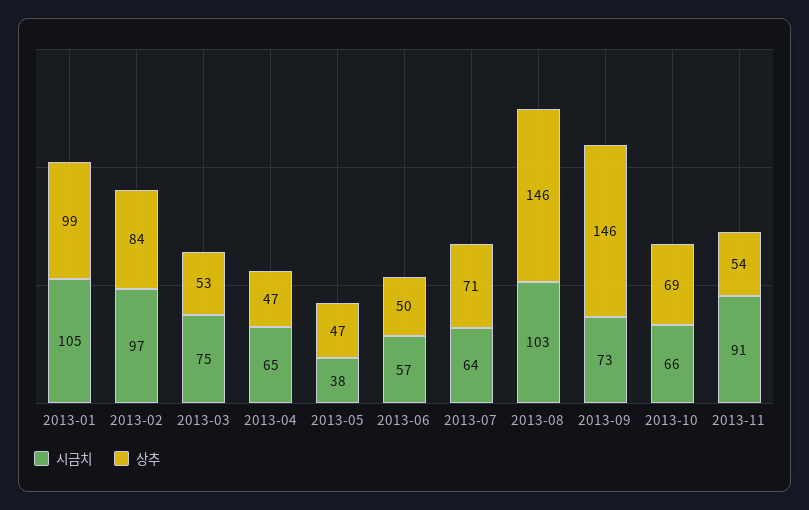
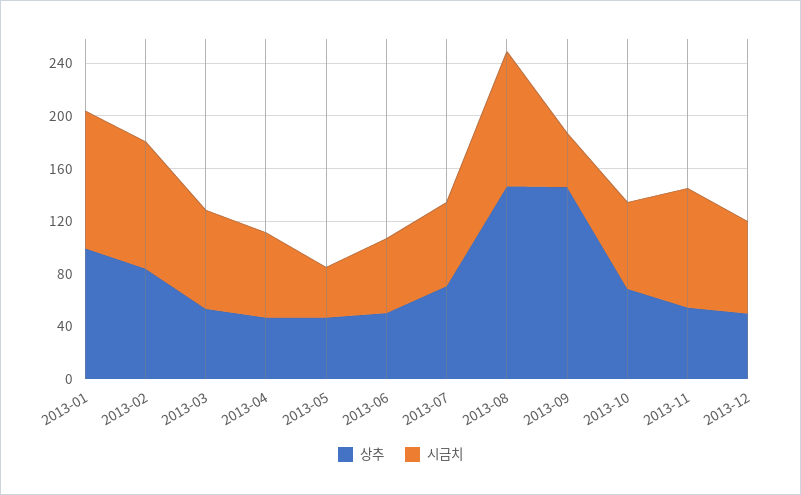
시금치, 2013-09: 73 -> 40
상추, 2013-12: none -> 50
시금치, 2013-12: none -> 70

